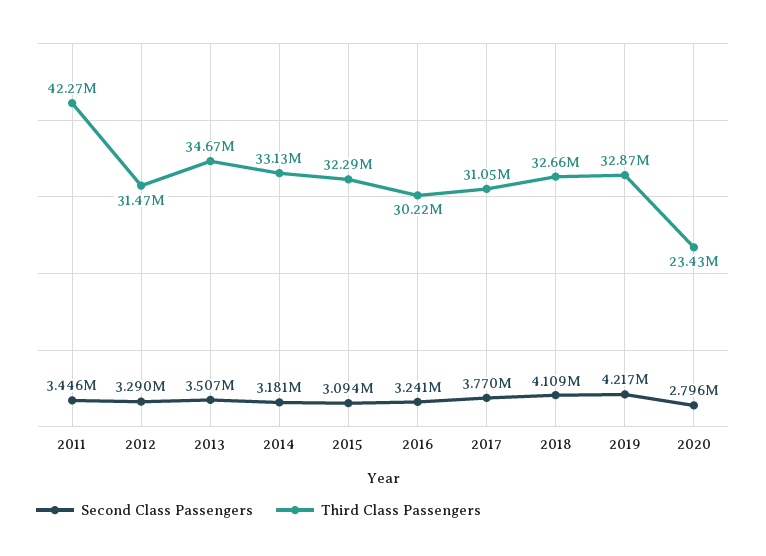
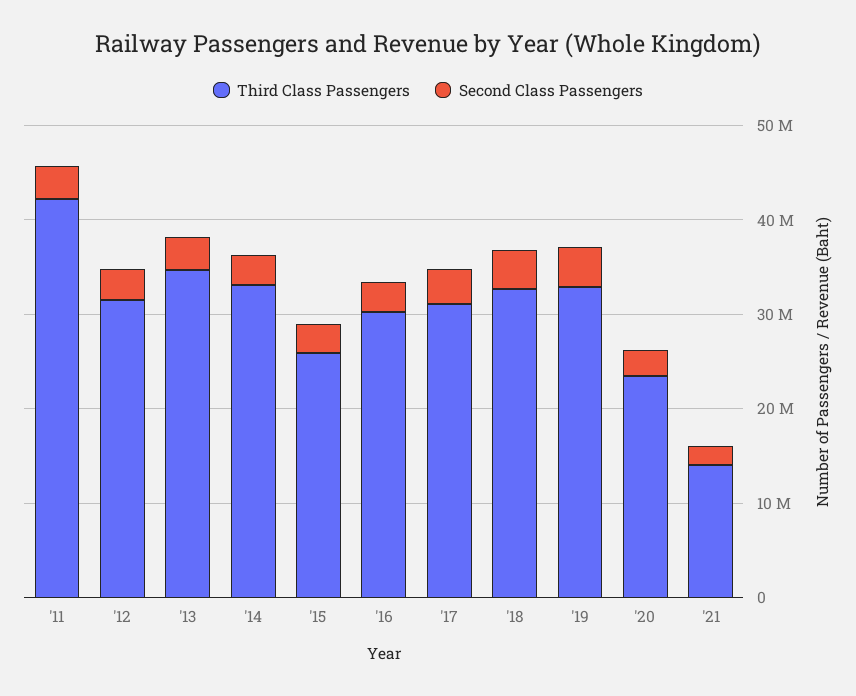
Third Class Passengers, 2015: 32290000 -> 26000000
Third Class Passengers, '21: none -> 14000000
Second Class Passengers, '21: none -> 2000000

